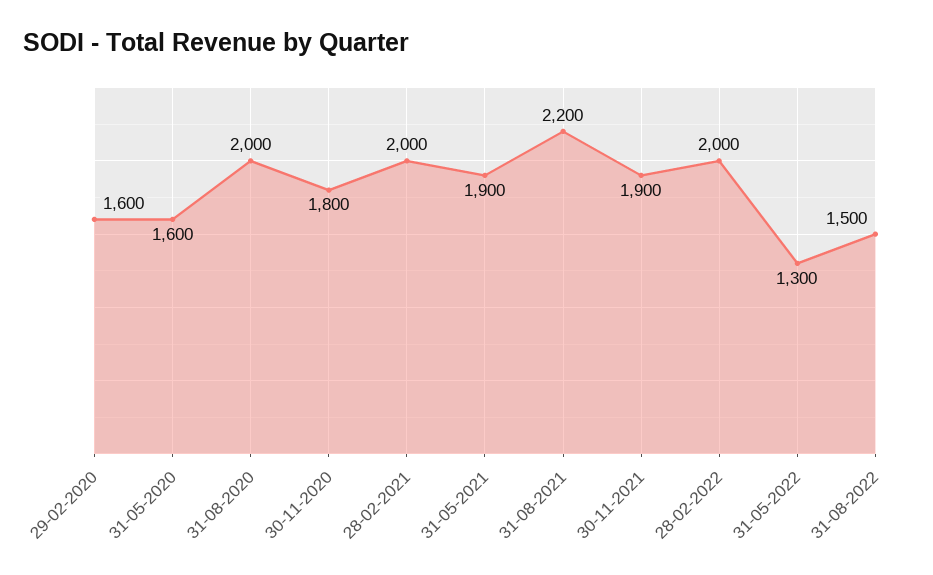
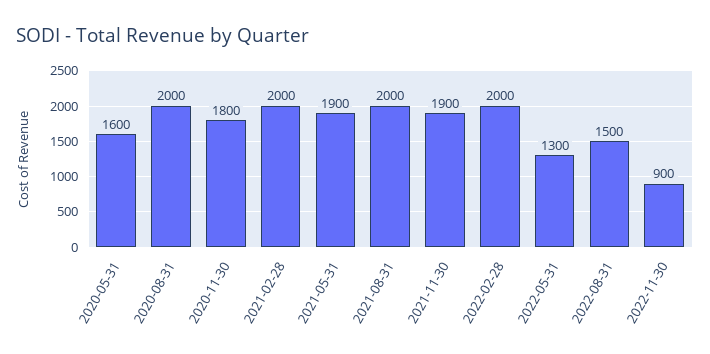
29-02-2020: 1600 -> none
31-08-2021: 2200 -> 2000
2022-11-30: none -> 900

